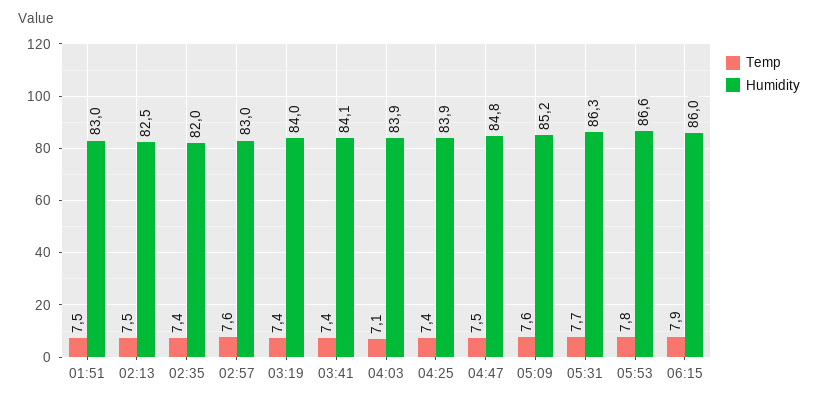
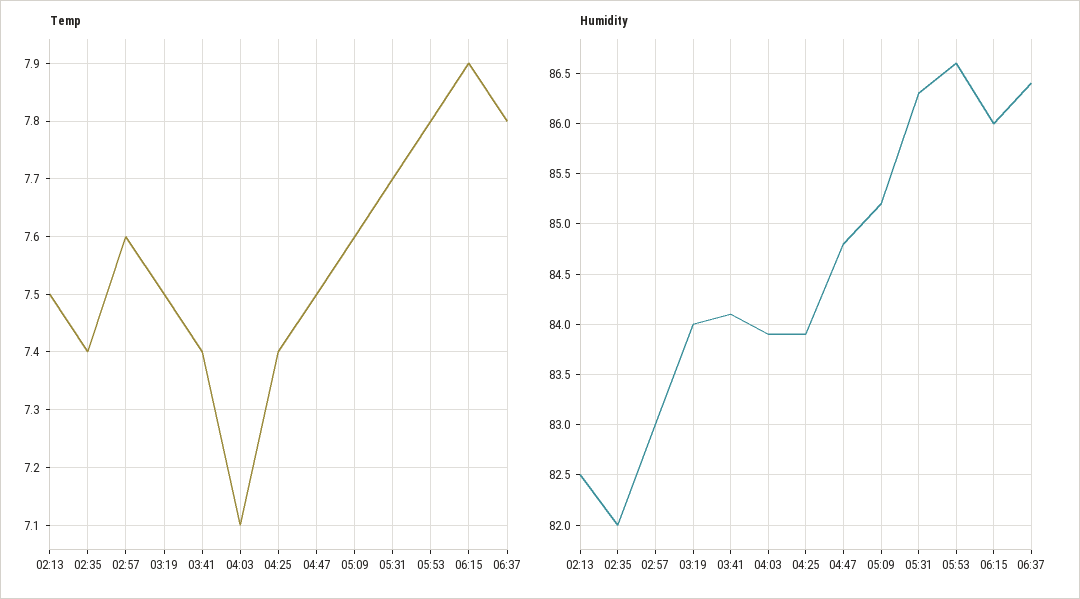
Temp, 01:51: 7.5 -> none
Humidity, 01:51: 83 -> none
Temp, 03:19: 7.4 -> 7.5
Temp, 06:37: none -> 7.8
Humidity, 06:37: none -> 86.4

